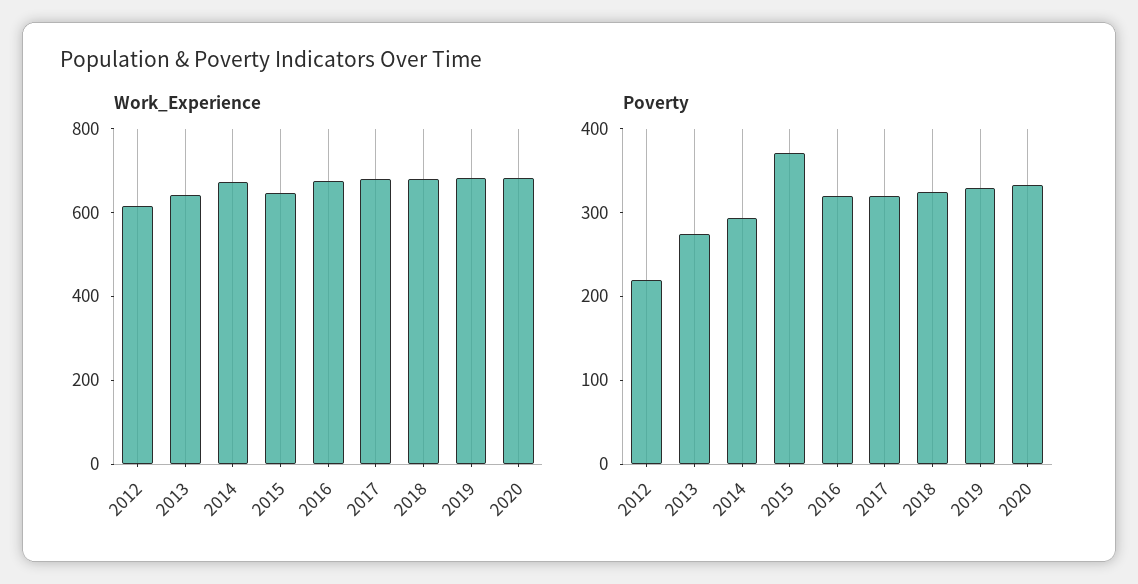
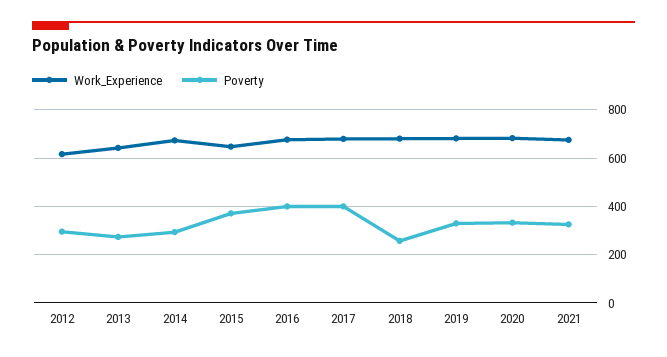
Poverty, 2012: 220 -> 300
Poverty, 2016: 320 -> 400
Poverty, 2017: 320 -> 400
Poverty, 2018: 320 -> 250
Work_Experience, 2021: none -> 675
Poverty, 2021: none -> 325

